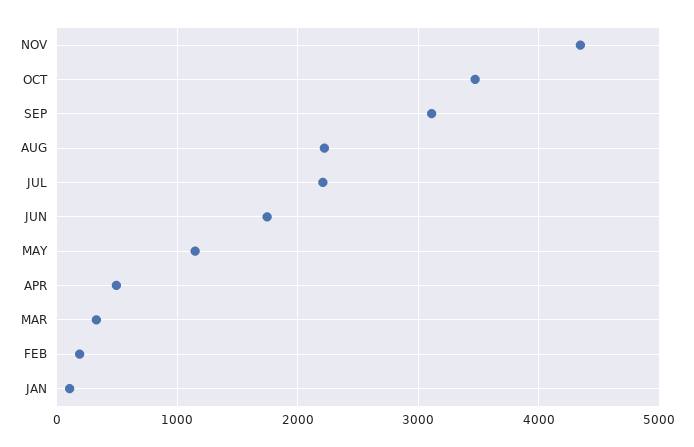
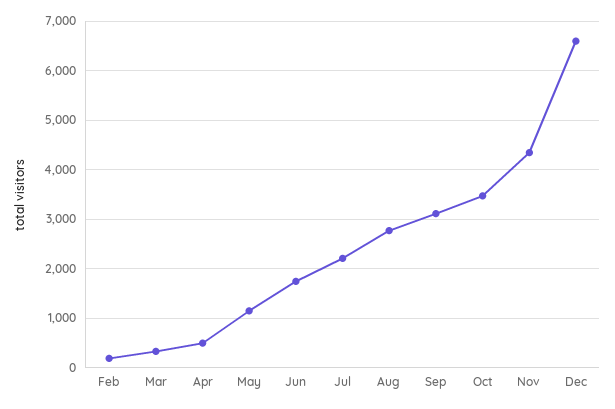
AUG: 2200 -> 2800
JAN: 100 -> none
Dec: none -> 6600

